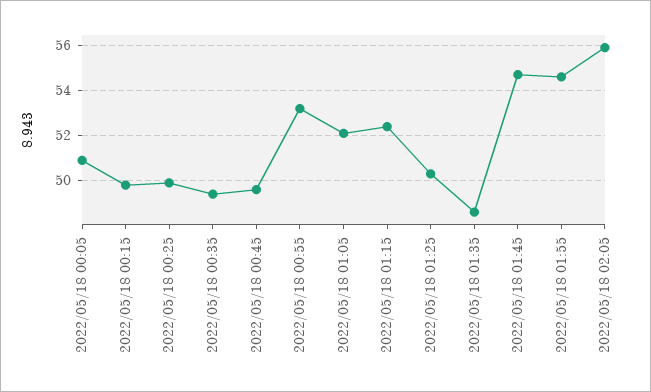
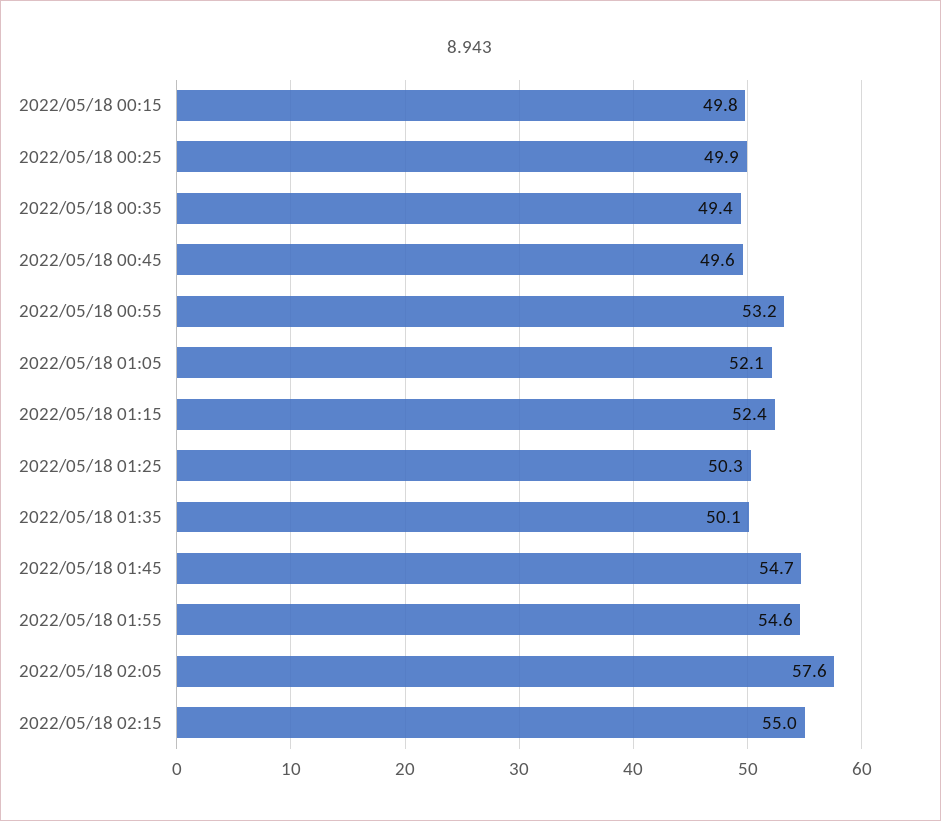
2022/05/18 00:05: 51 -> none
2022/05/18 01:35: 48.5 -> 50.1
2022/05/18 02:05: 56 -> 57.6
2022/05/18 02:15: none -> 55

